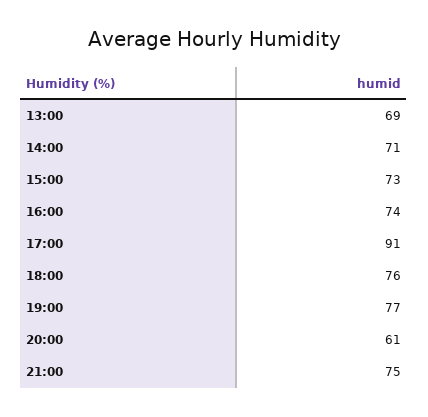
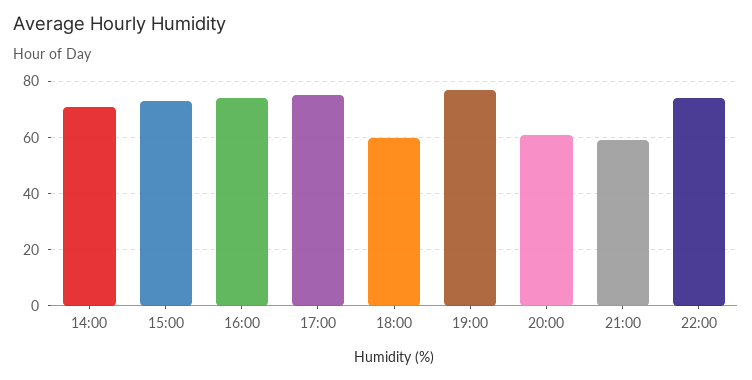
13:00: 69 -> none
17:00: 91 -> 75
18:00: 76 -> 60
21:00: 75 -> 60
22:00: none -> 75

